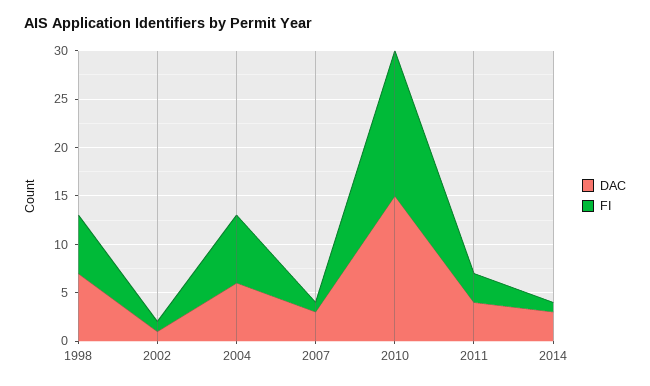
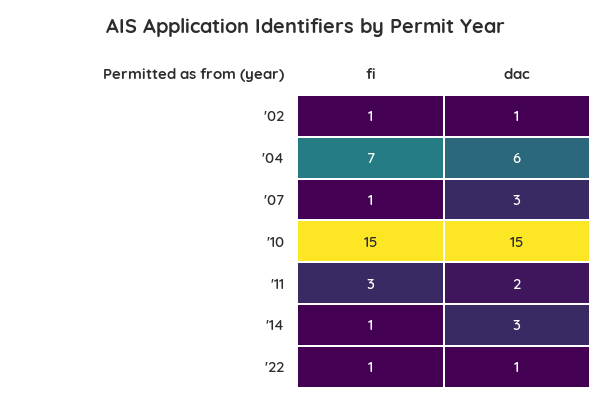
DAC, 1998: 7 -> none
FI, 1998: 6 -> none
DAC, 2011: 4 -> 2
FI, '22: none -> 1
DAC, '22: none -> 1

